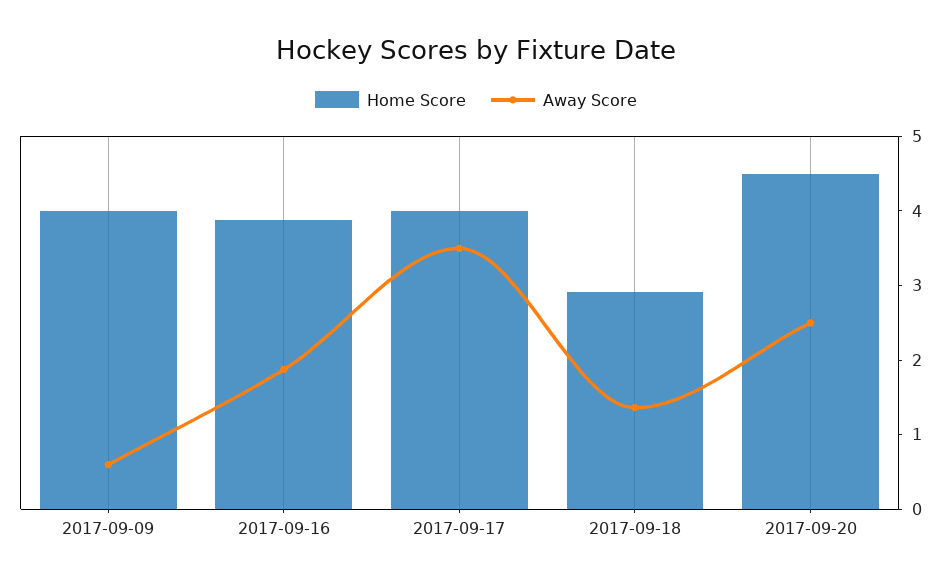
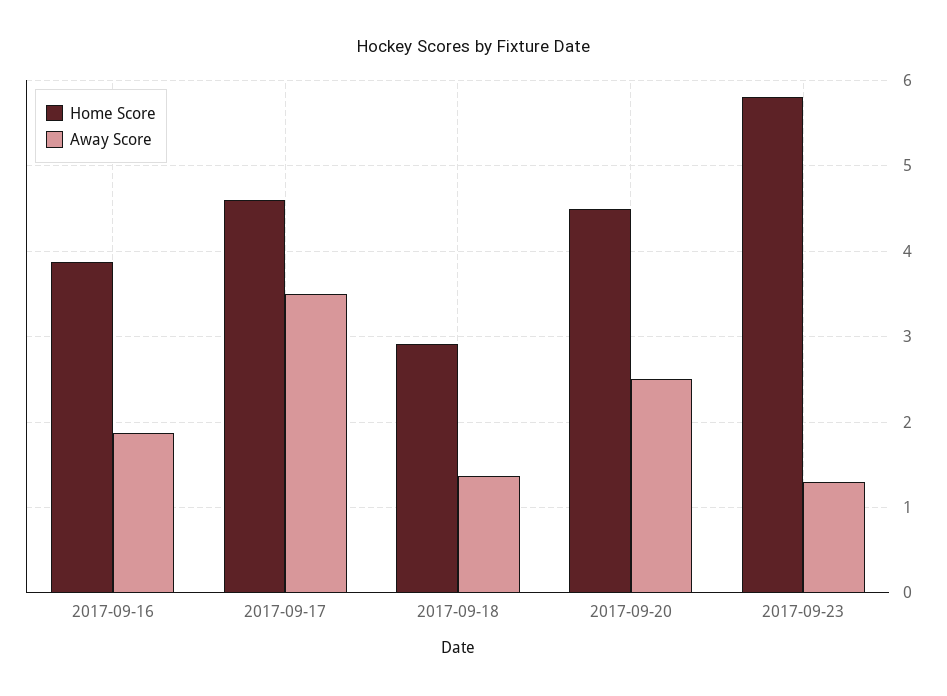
Home Score, 2017-09-09: 4 -> none
Away Score, 2017-09-09: 0.6 -> none
Home Score, 2017-09-17: 4 -> 4.6
Home Score, 2017-09-23: none -> 5.8
Away Score, 2017-09-23: none -> 1.3

